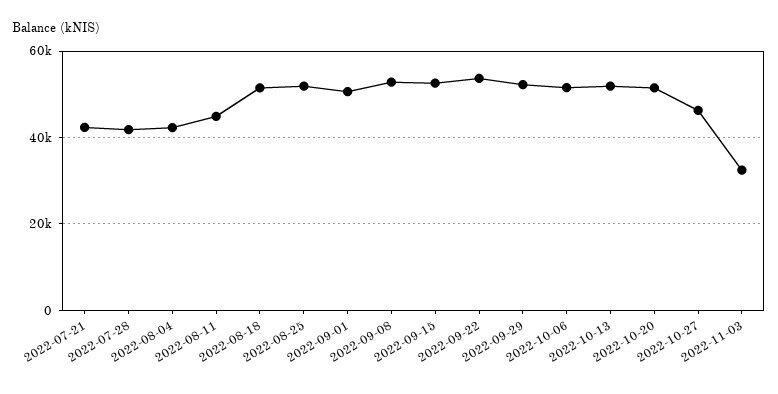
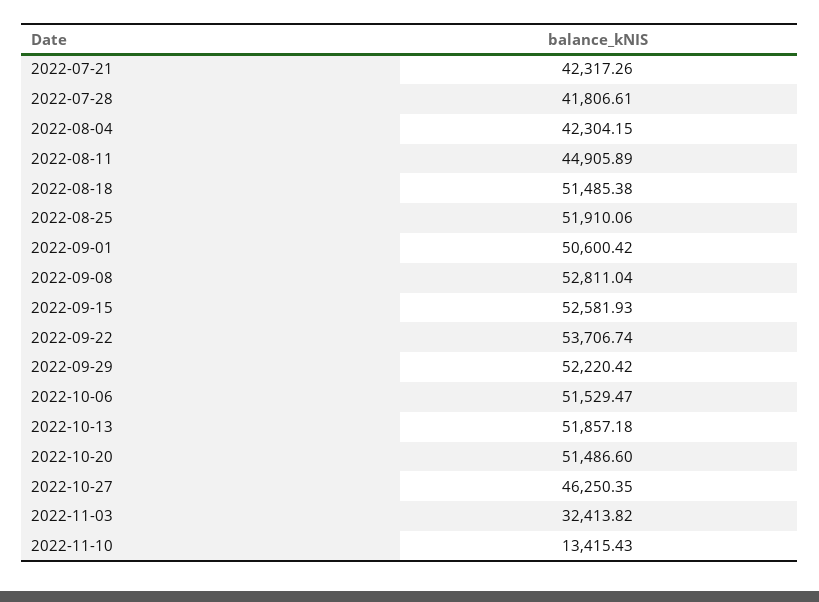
2022-11-10: none -> 13415.43

